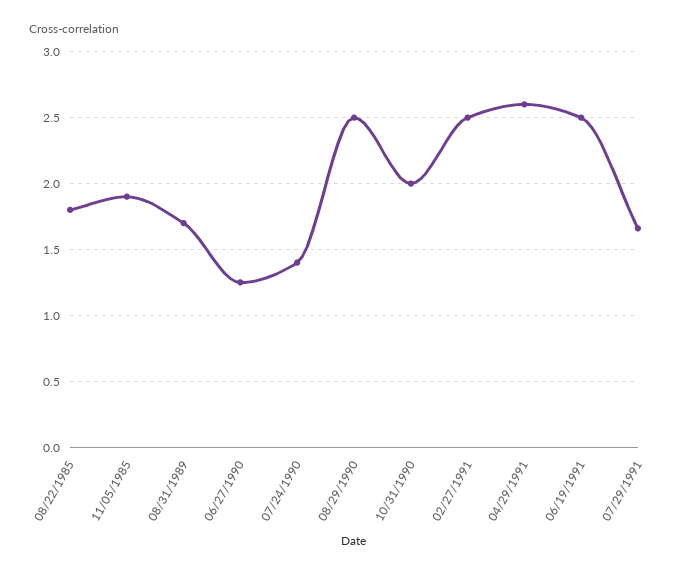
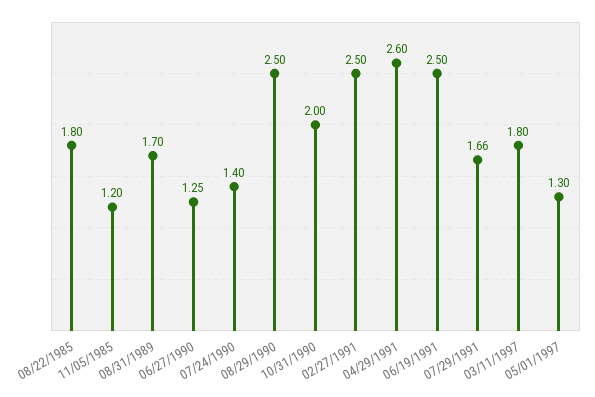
11/05/1985: 1.9 -> 1.2
03/11/1997: none -> 1.8
05/01/1997: none -> 1.3

